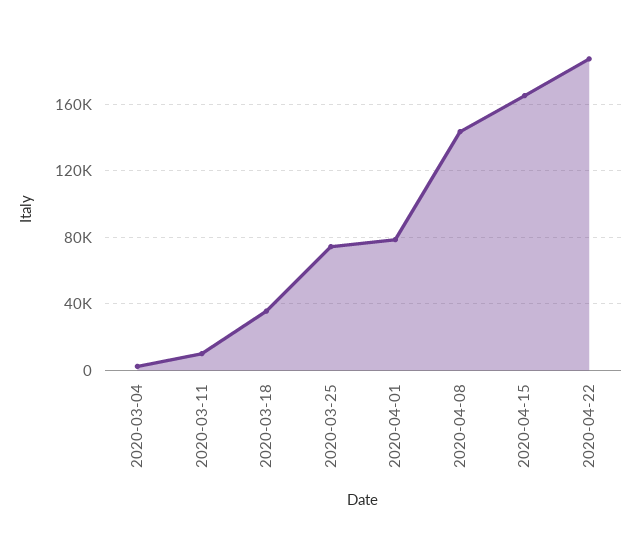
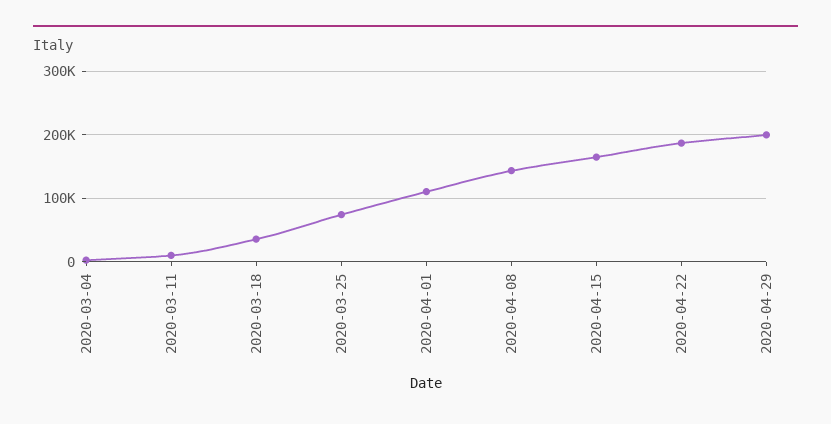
2020-04-01: 80000 -> 110000
2020-04-29: none -> 200000

